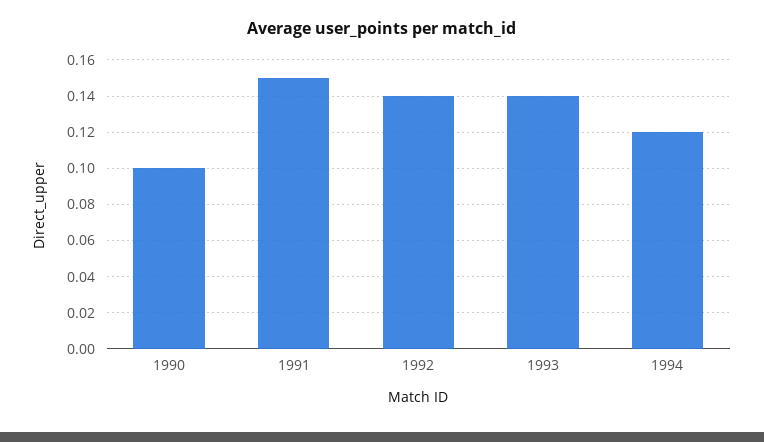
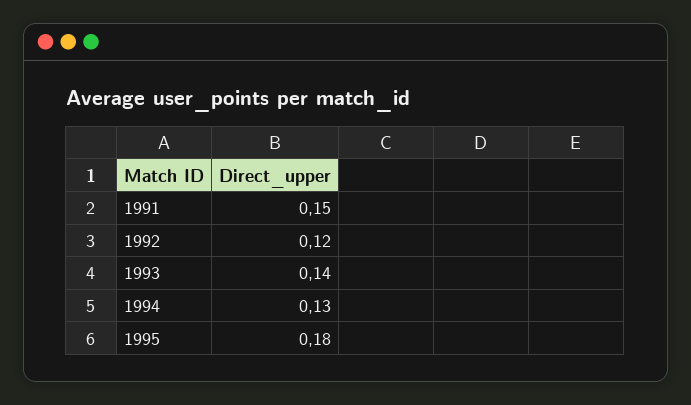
1990: 0.1 -> none
1992: 0.14 -> 0.12
1994: 0.12 -> 0.13
1995: none -> 0.18

